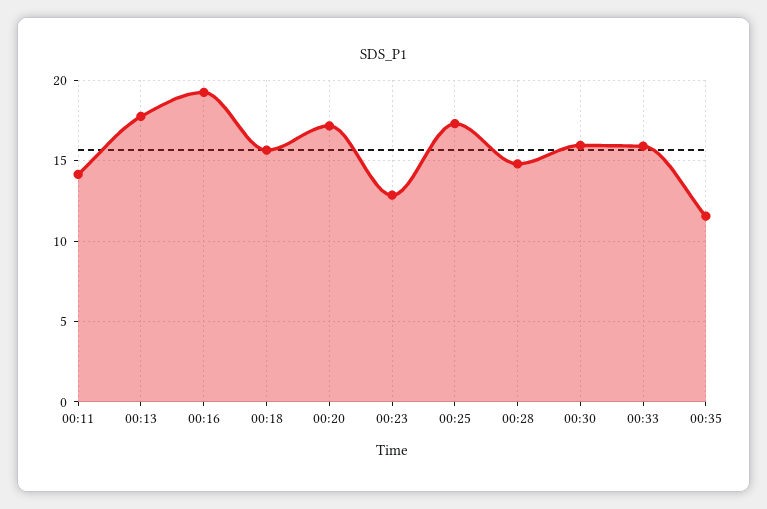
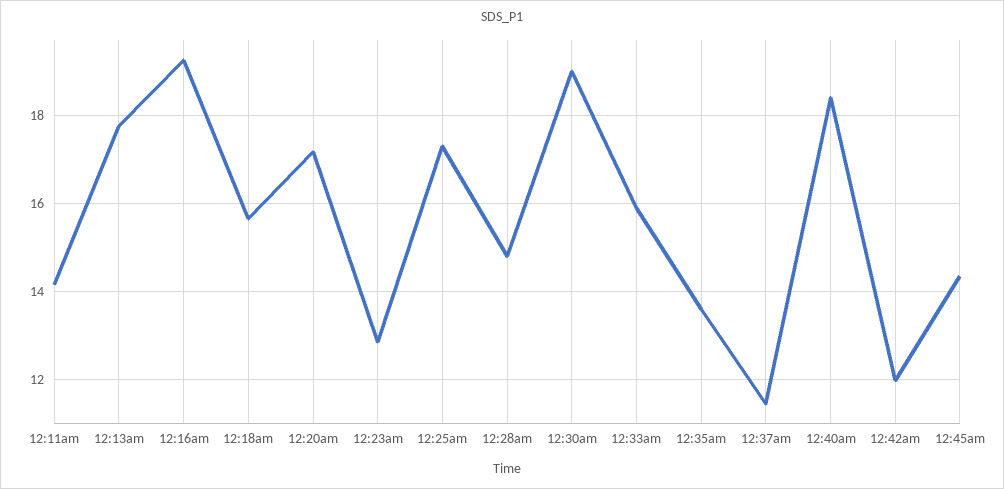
00:30: 16 -> 19
00:35: 11.5 -> 13.6
12:37am: none -> 11.4
12:40am: none -> 18.4
12:42am: none -> 12
12:45am: none -> 14.4

